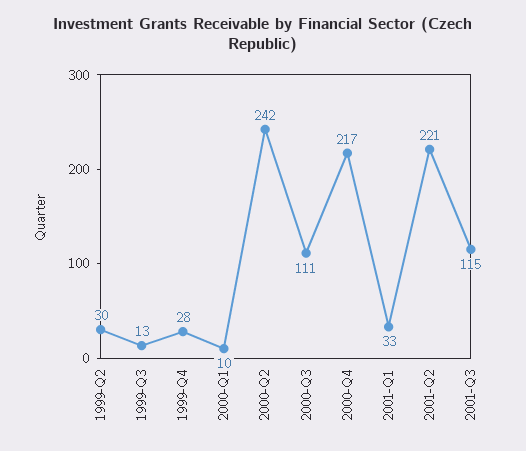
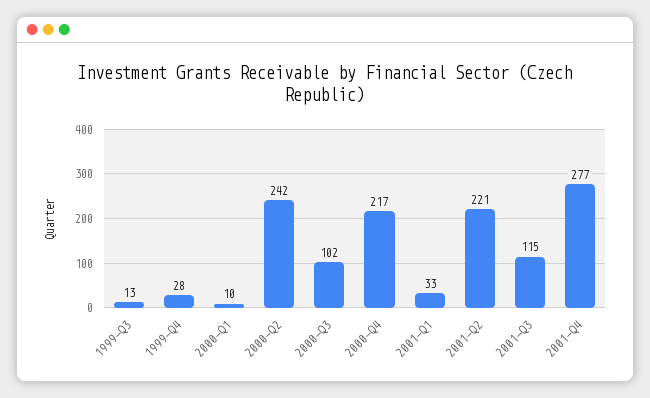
1999-Q2: 30 -> none
2000-Q3: 111 -> 102
2001-Q4: none -> 277

